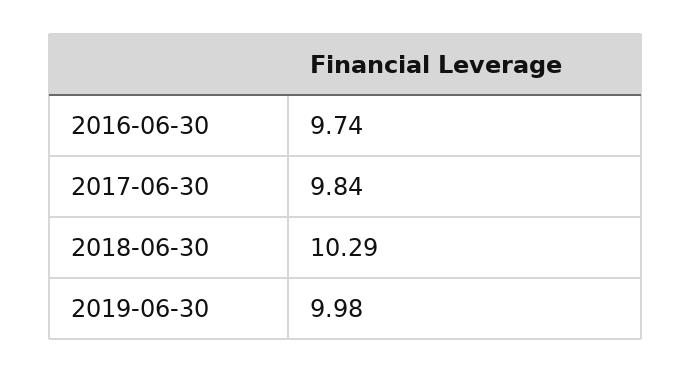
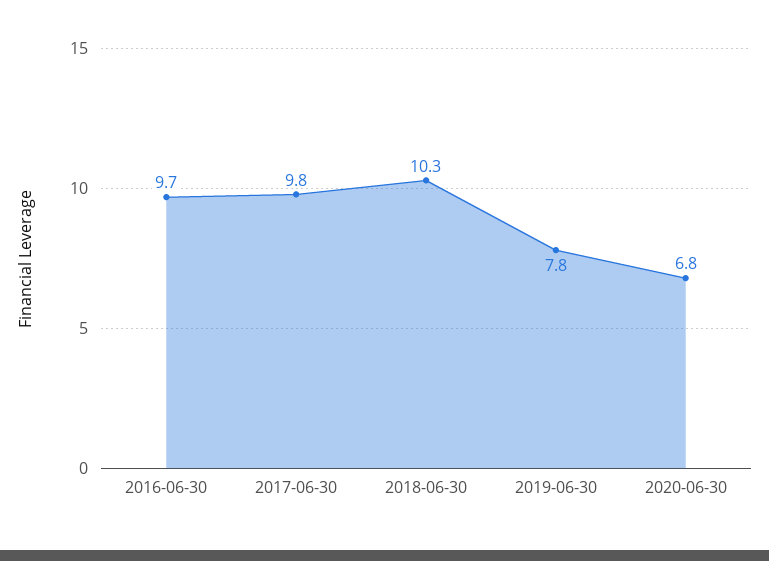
2019-06-30: 9.98 -> 7.8
2020-06-30: none -> 6.8

